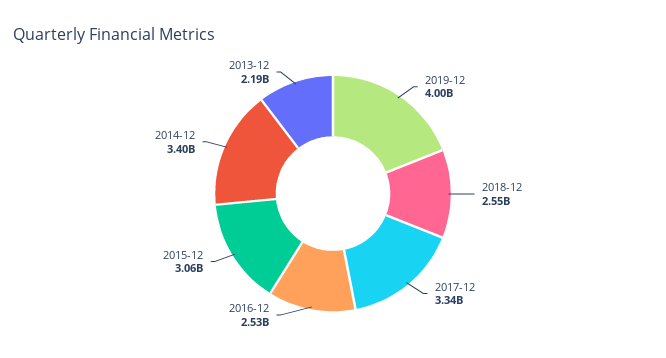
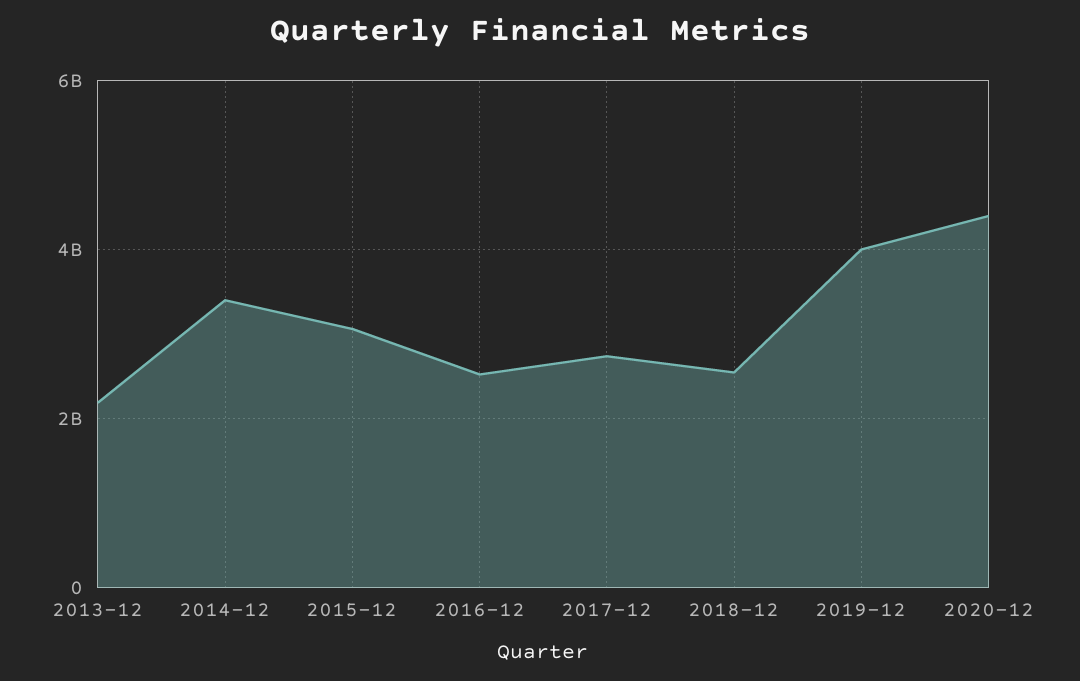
2017-12: 3340000000 -> 2800000000
2020-12: none -> 4400000000

